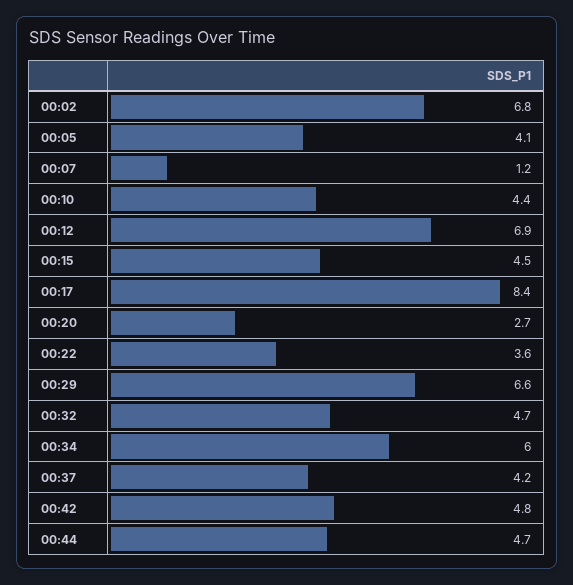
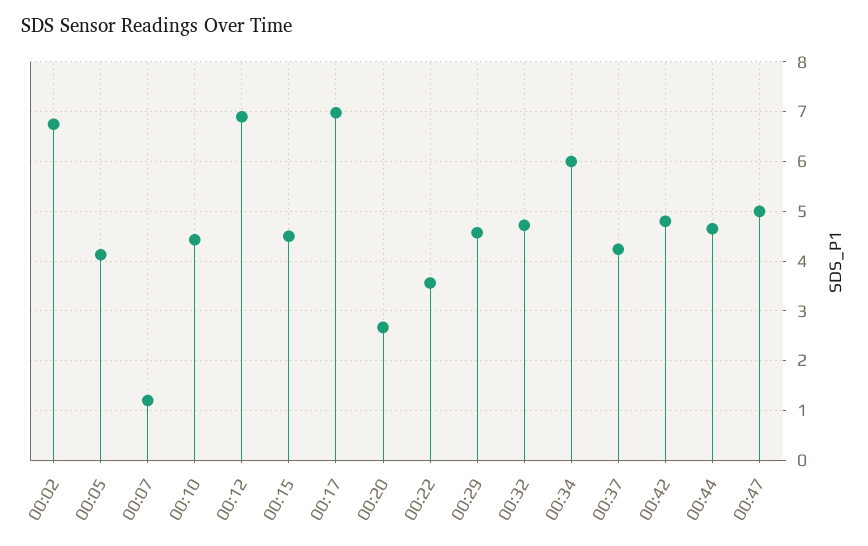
00:17: 8.4 -> 7
00:29: 6.6 -> 4.6
00:47: none -> 5

